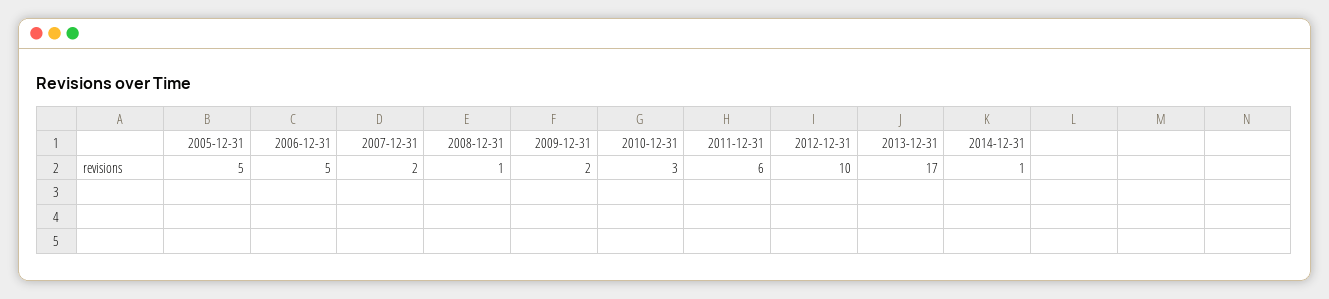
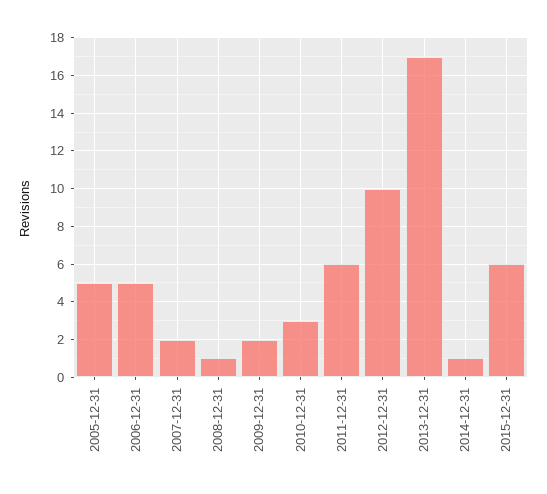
2015-12-31: none -> 6

